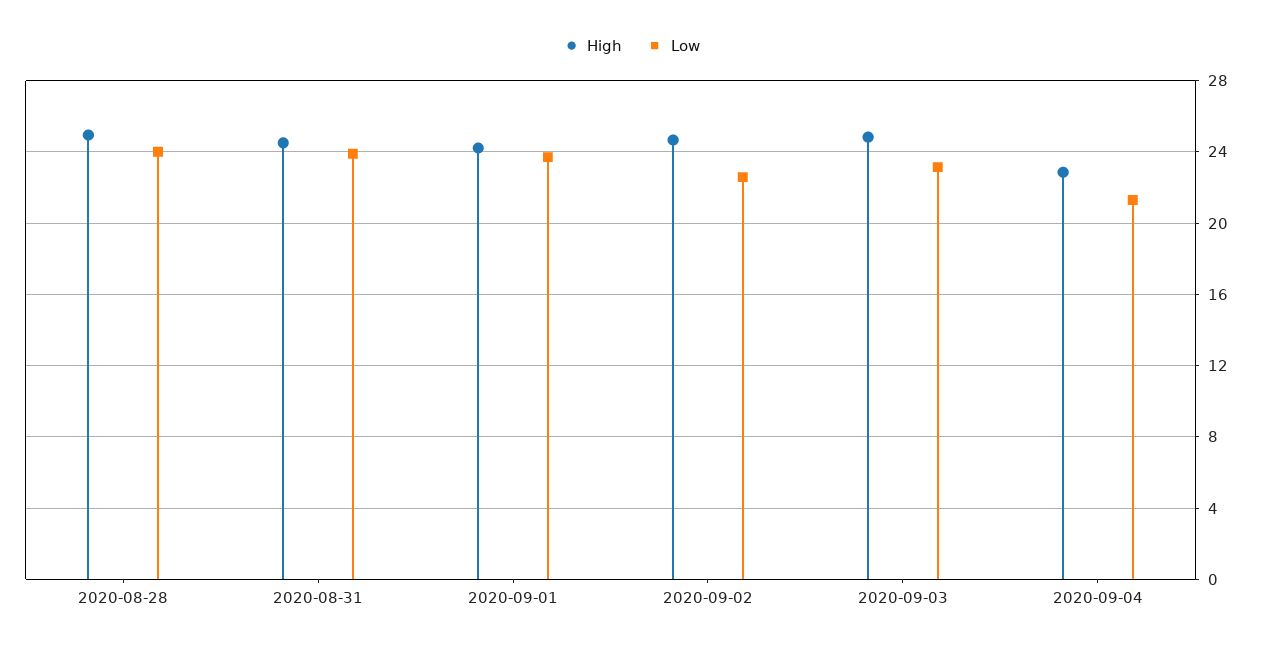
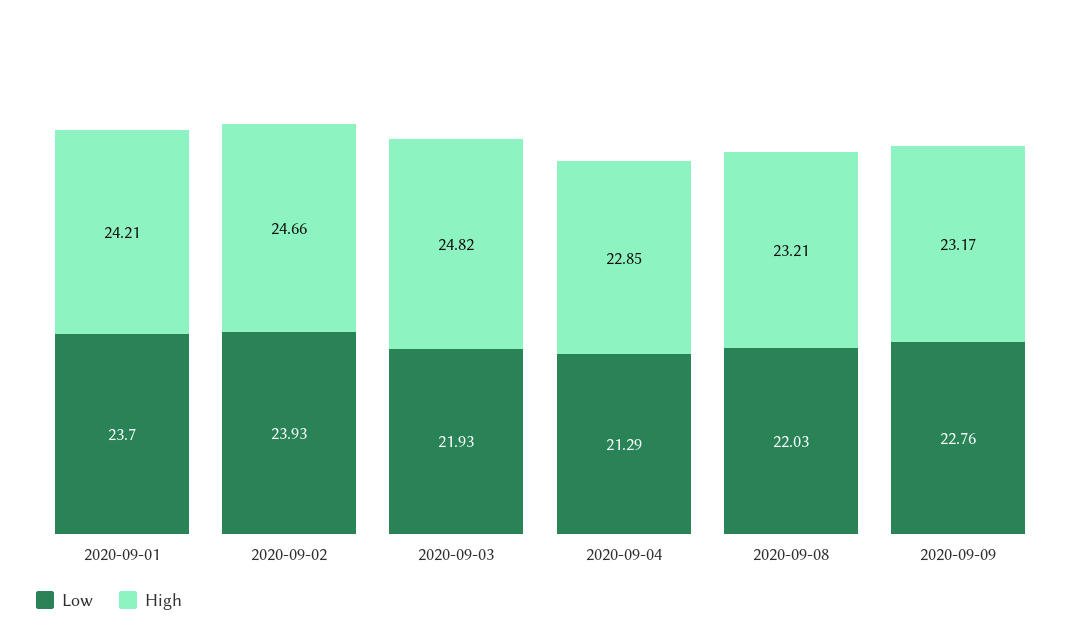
High, 2020-08-28: 25 -> none
Low, 2020-08-28: 24 -> none
High, 2020-08-31: 24.5 -> none
Low, 2020-08-31: 24 -> none
Low, 2020-09-02: 22.5 -> 23.93
Low, 2020-09-03: 23 -> 21.93
Low, 2020-09-08: none -> 22.03
High, 2020-09-08: none -> 23.21
Low, 2020-09-09: none -> 22.76
High, 2020-09-09: none -> 23.17

